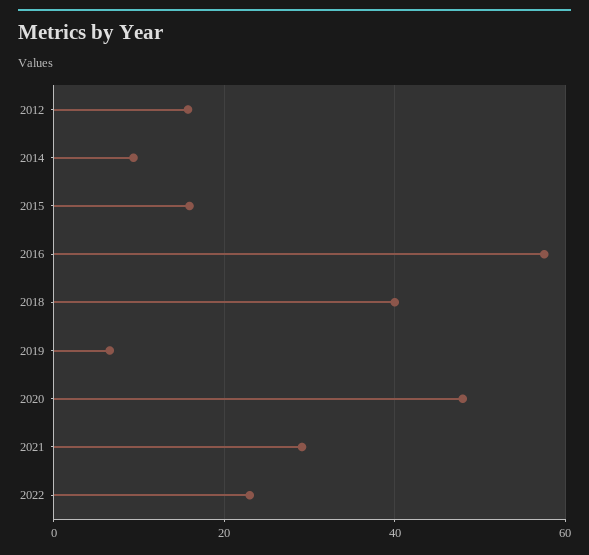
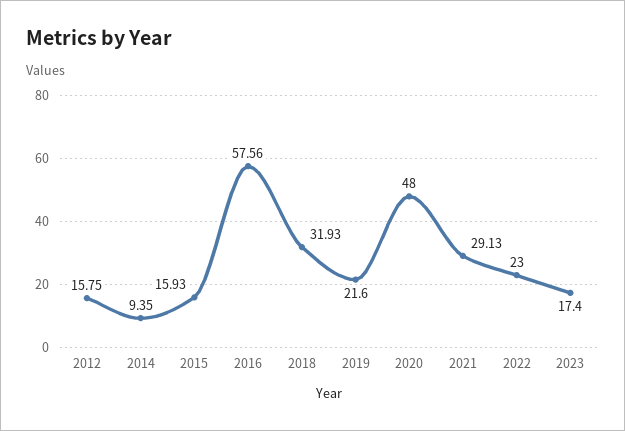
2018: 40 -> 31.93
2019: 6 -> 21.6
2023: none -> 17.4

